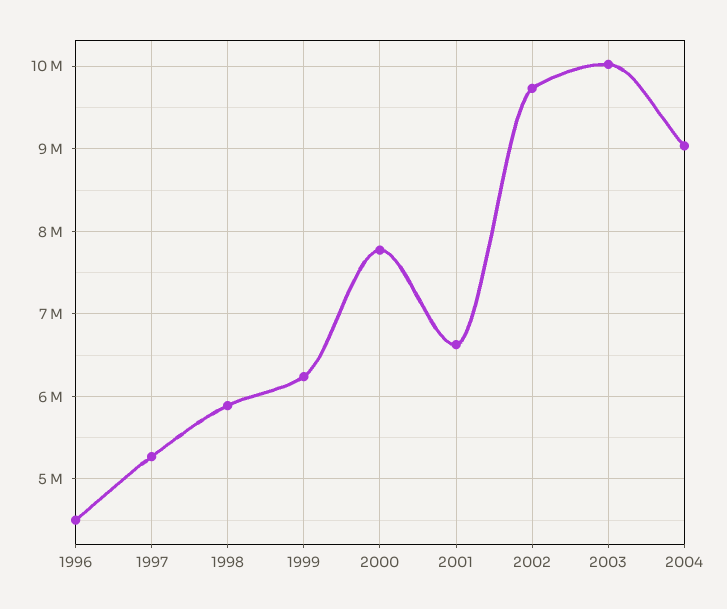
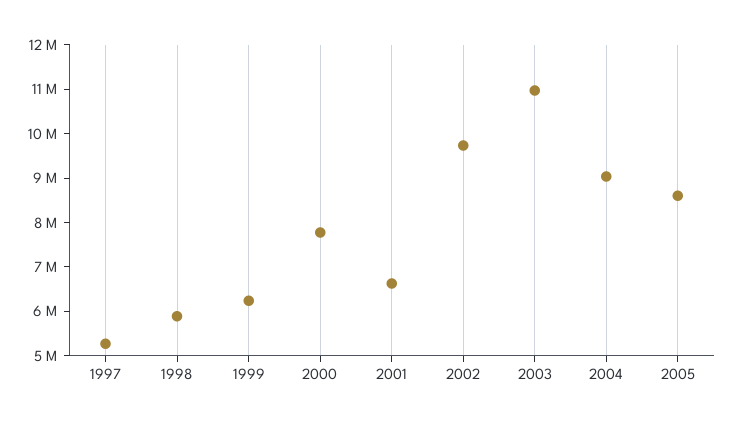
1996: 4500000 -> none
2003: 10000000 -> 11000000
2005: none -> 8600000

